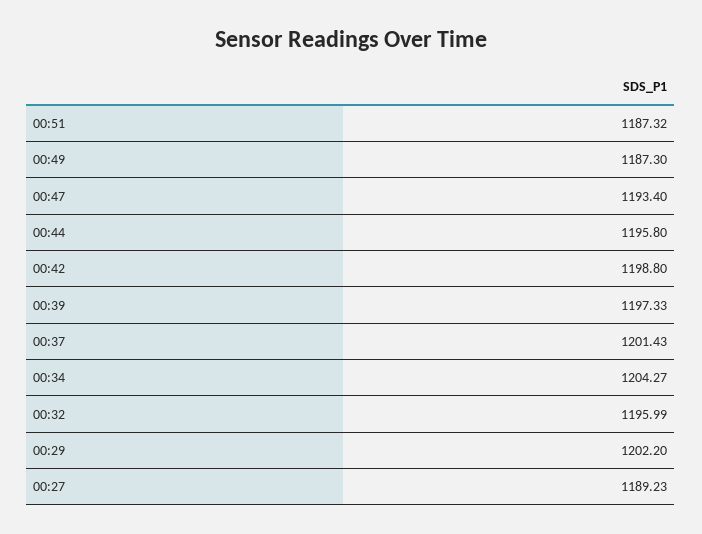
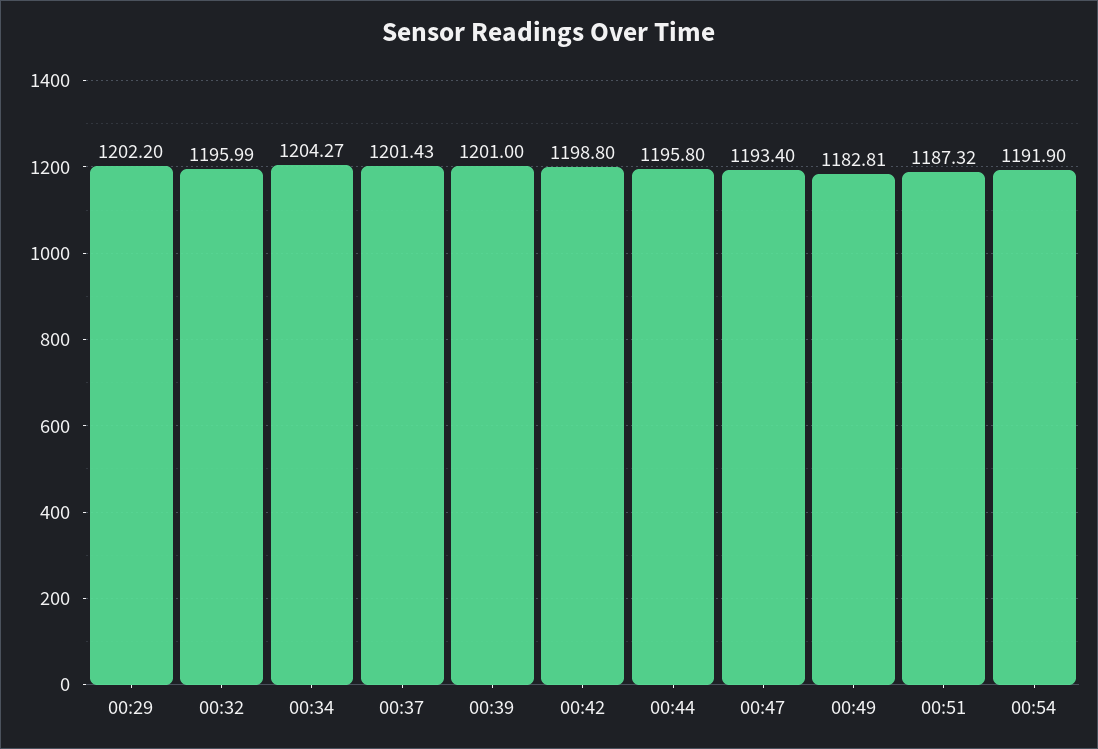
00:49: 1187.3 -> 1182.81
00:39: 1197.33 -> 1201
00:27: 1189.23 -> none
00:54: none -> 1191.9

